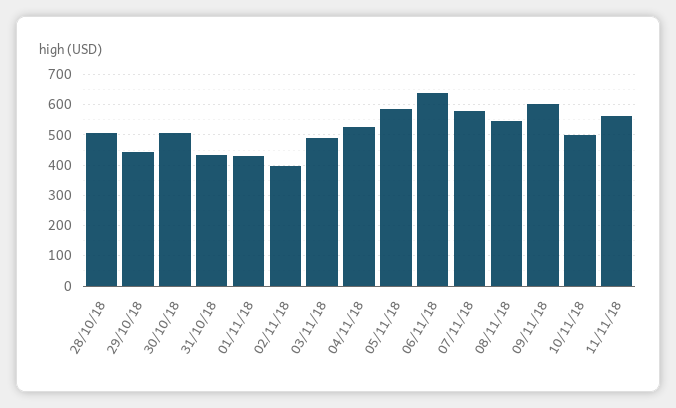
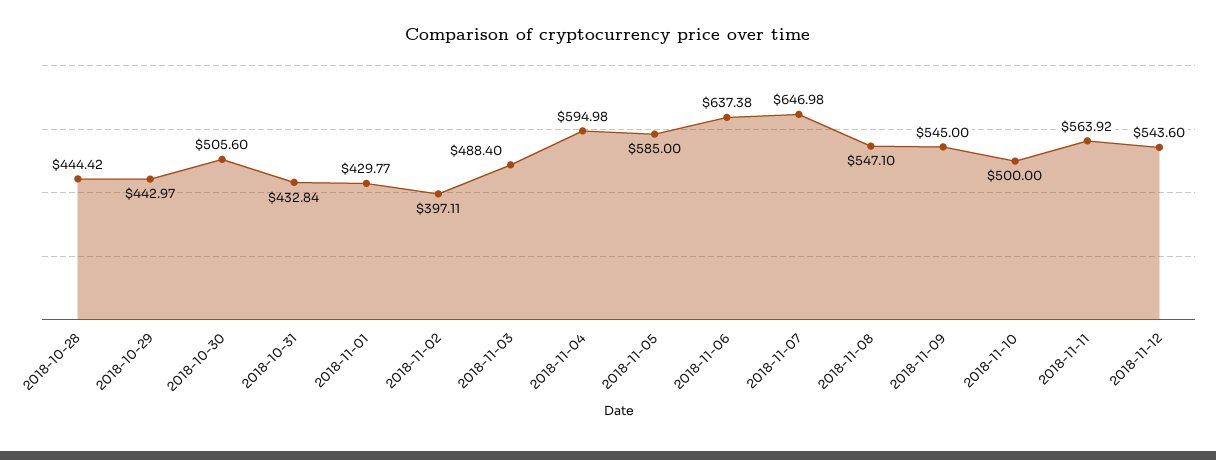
28/10/18: 500 -> 444.42
04/11/18: 520 -> 594.98
07/11/18: 580 -> 646.98
09/11/18: 600 -> 545
2018-11-12: none -> 543.6

